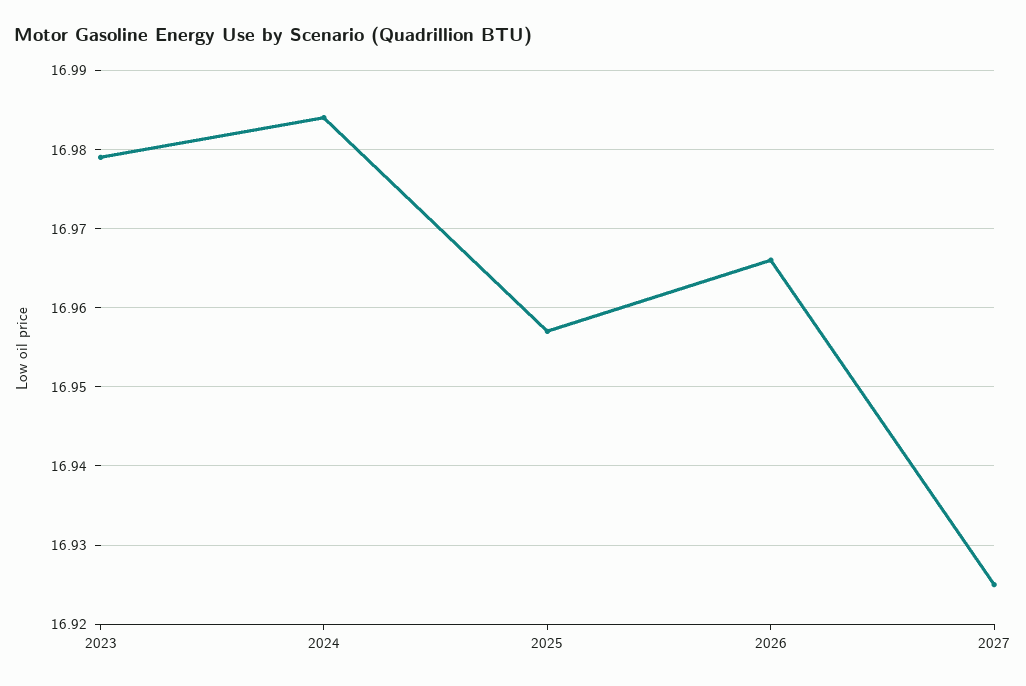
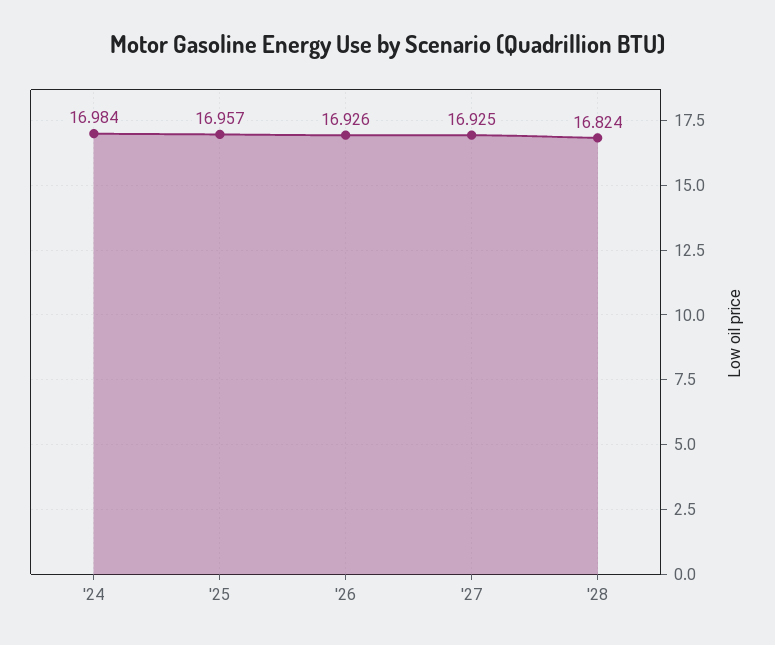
2023: 16.979 -> none
2026: 16.966 -> 16.926
'28: none -> 16.824

